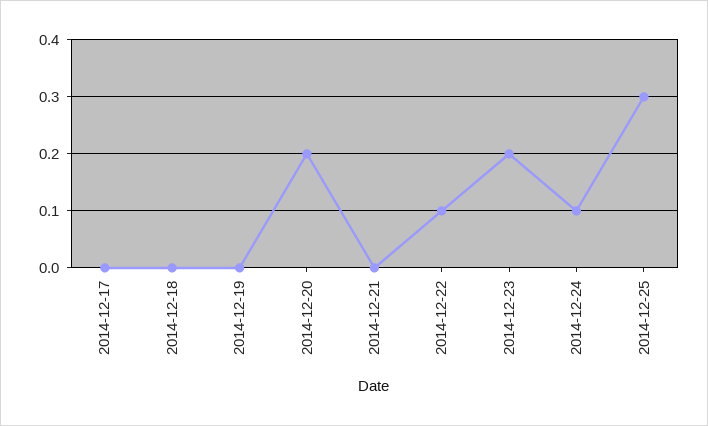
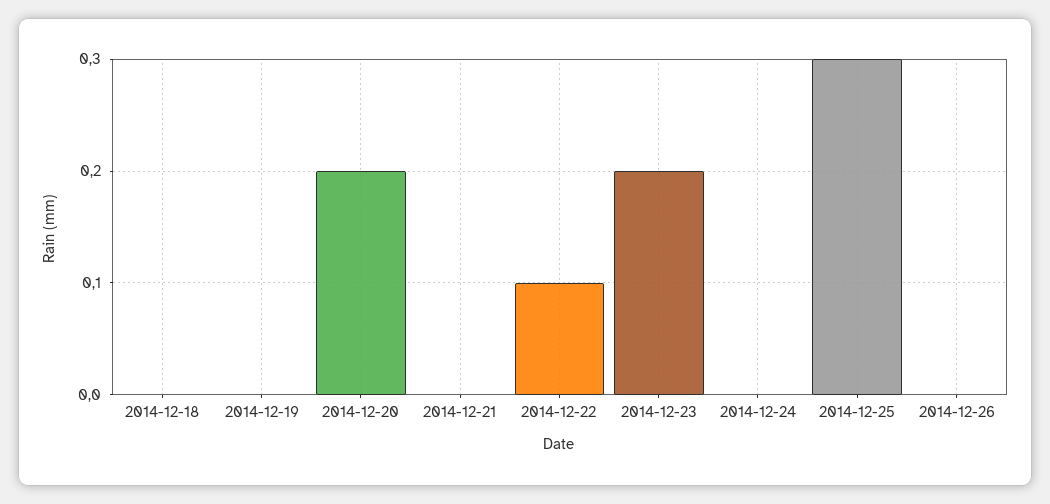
2014-12-17: 0 -> none
2014-12-24: 0.1 -> 0
2014-12-26: none -> 0

